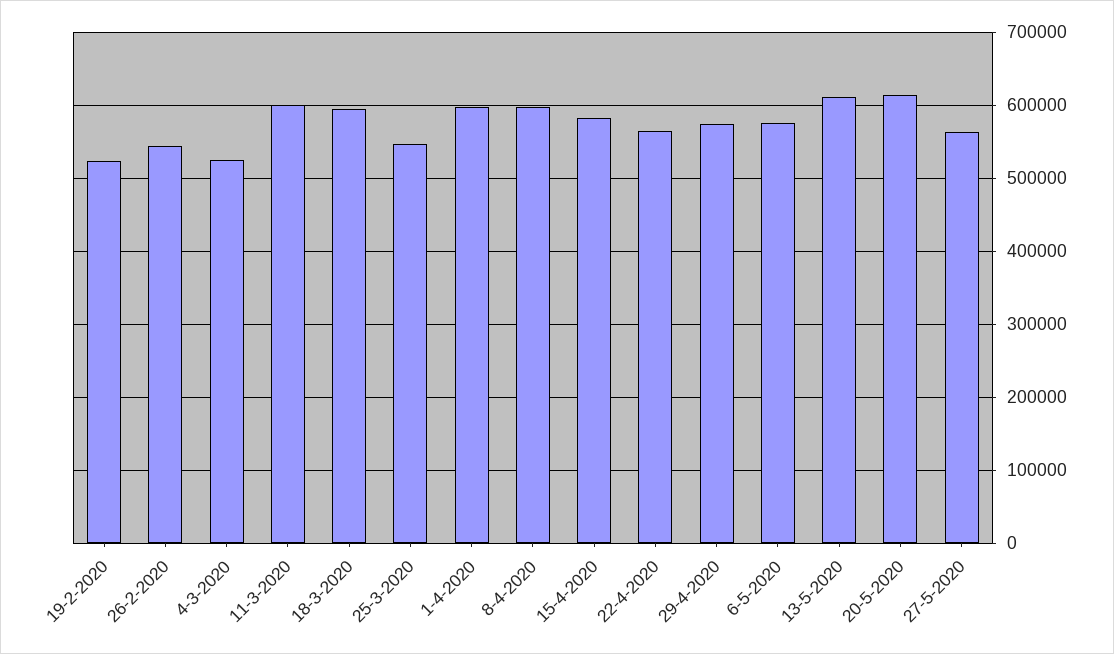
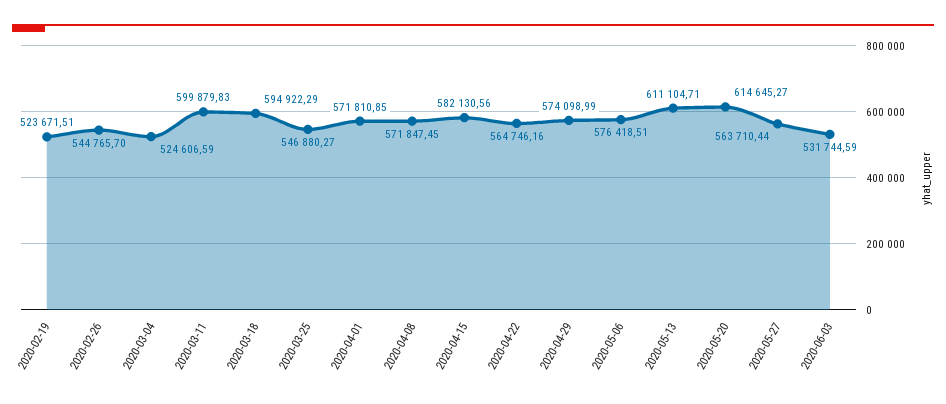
1-4-2020: 600000 -> 571810.85
8-4-2020: 600000 -> 571847.45
2020-06-03: none -> 531744.59

